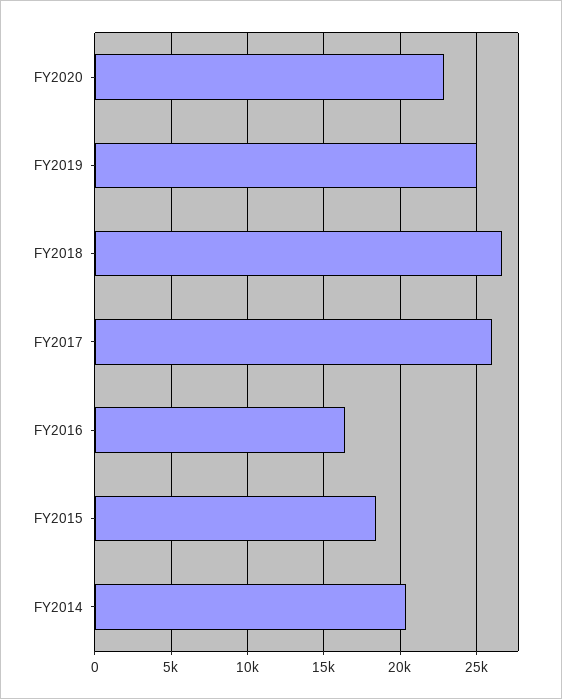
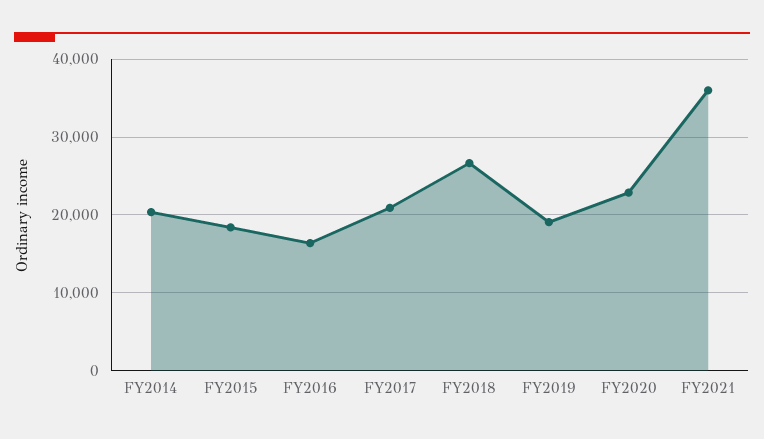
FY2019: 25000 -> 19000
FY2017: 26000 -> 21000
FY2021: none -> 36000

